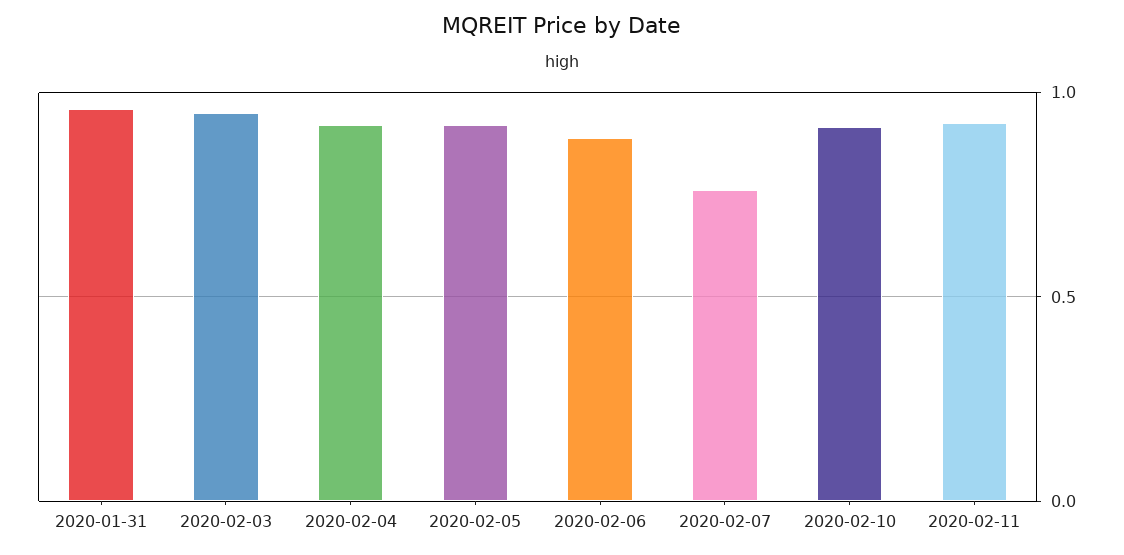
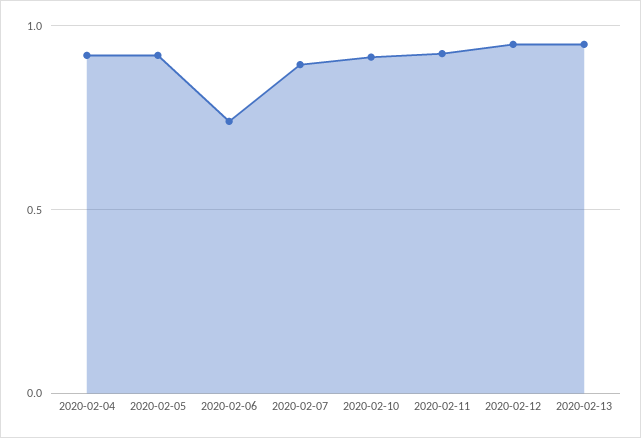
2020-01-31: 0.95 -> none
2020-02-03: 0.95 -> none
2020-02-06: 0.9 -> 0.75
2020-02-07: 0.75 -> 0.9
2020-02-12: none -> 0.95
2020-02-13: none -> 0.95

